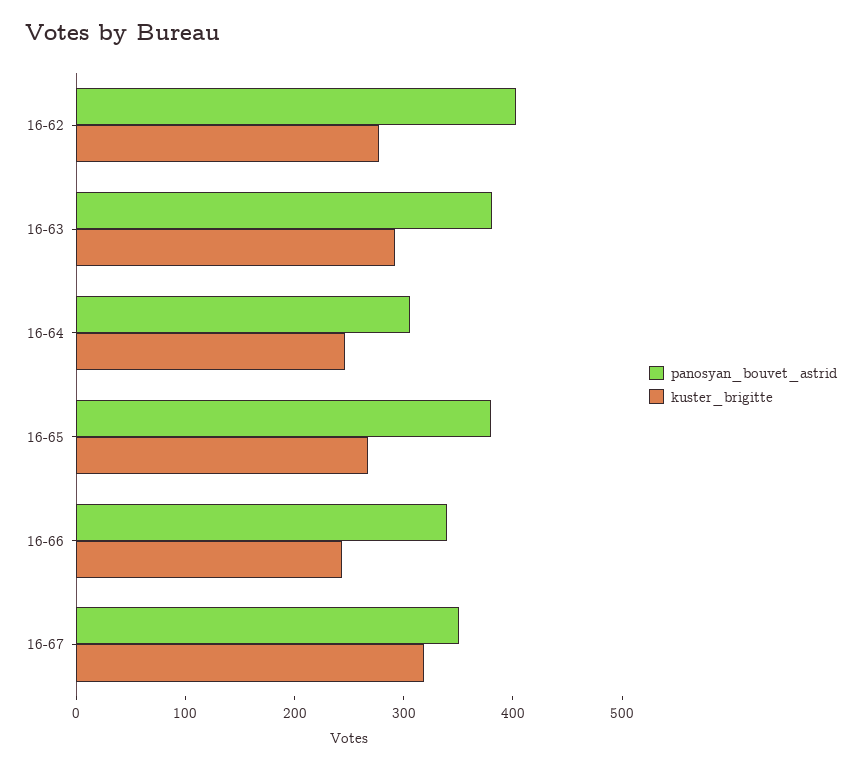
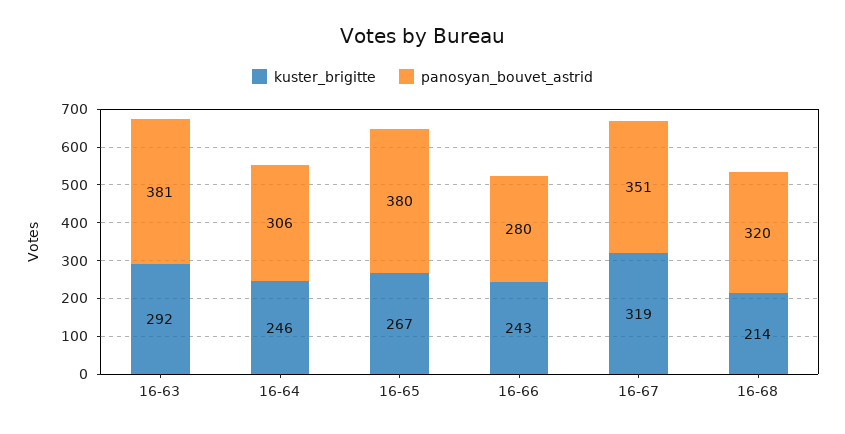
panosyan_bouvet_astrid, 16-62: 400 -> none
kuster_brigitte, 16-62: 280 -> none
panosyan_bouvet_astrid, 16-66: 340 -> 280
kuster_brigitte, 16-68: none -> 214
panosyan_bouvet_astrid, 16-68: none -> 320

